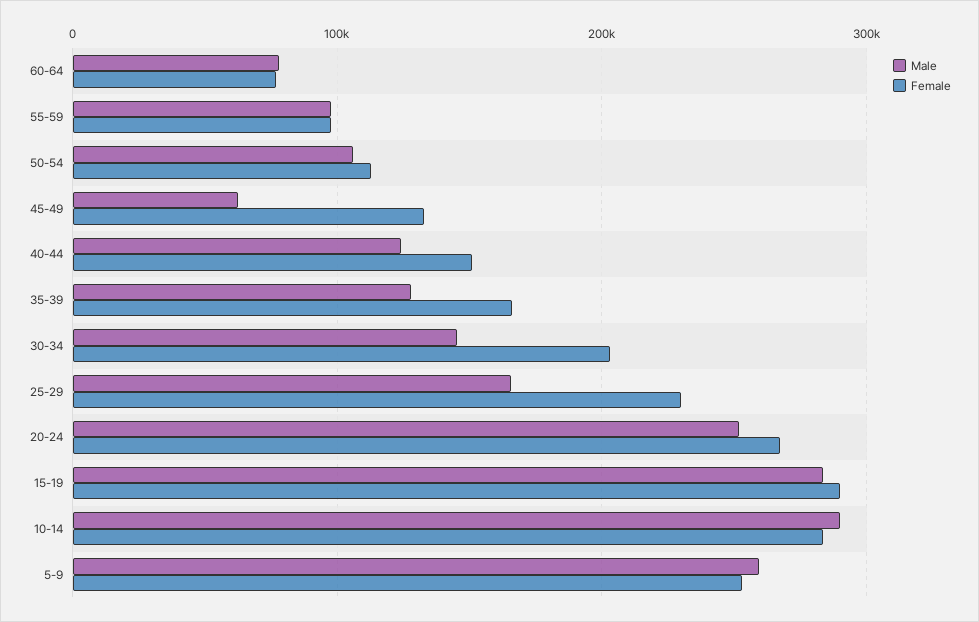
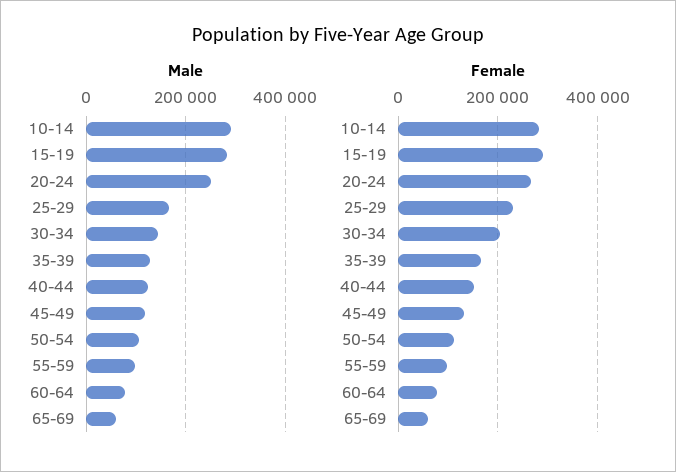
Male, 45-49: 60000 -> 120000
Male, 5-9: 260000 -> none
Female, 5-9: 250000 -> none
Male, 65-69: none -> 60000
Female, 65-69: none -> 60000

